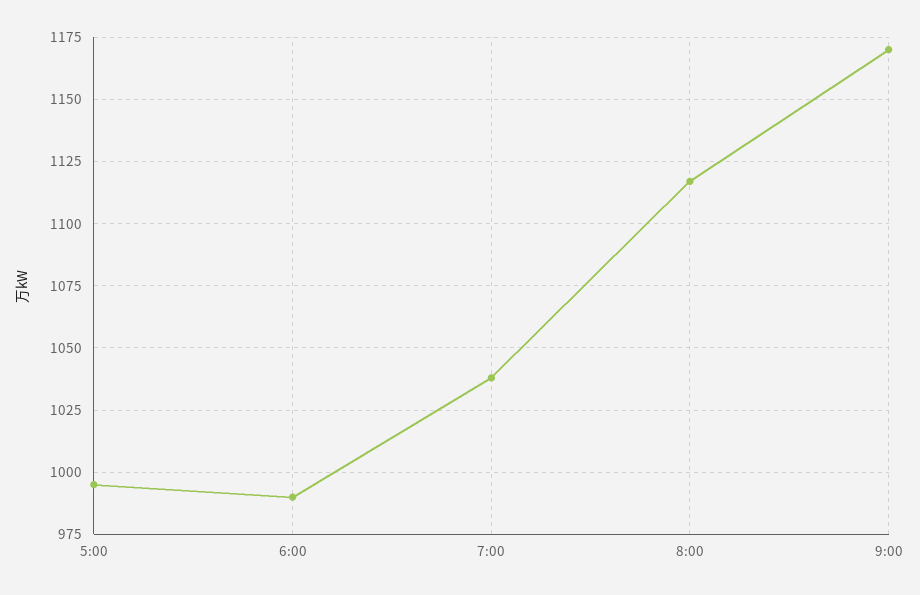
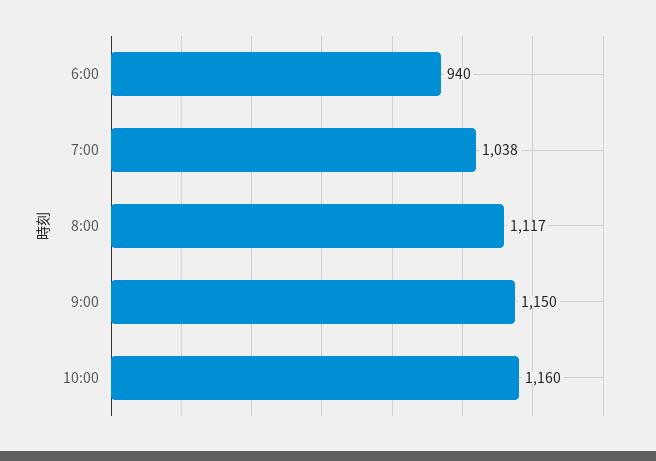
5:00: 995 -> none
6:00: 990 -> 940
9:00: 1170 -> 1150
10:00: none -> 1160

